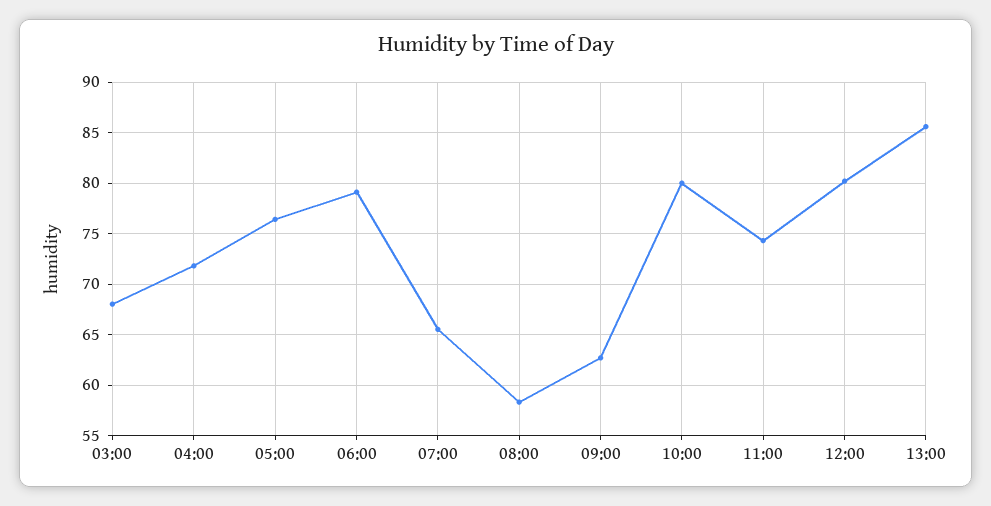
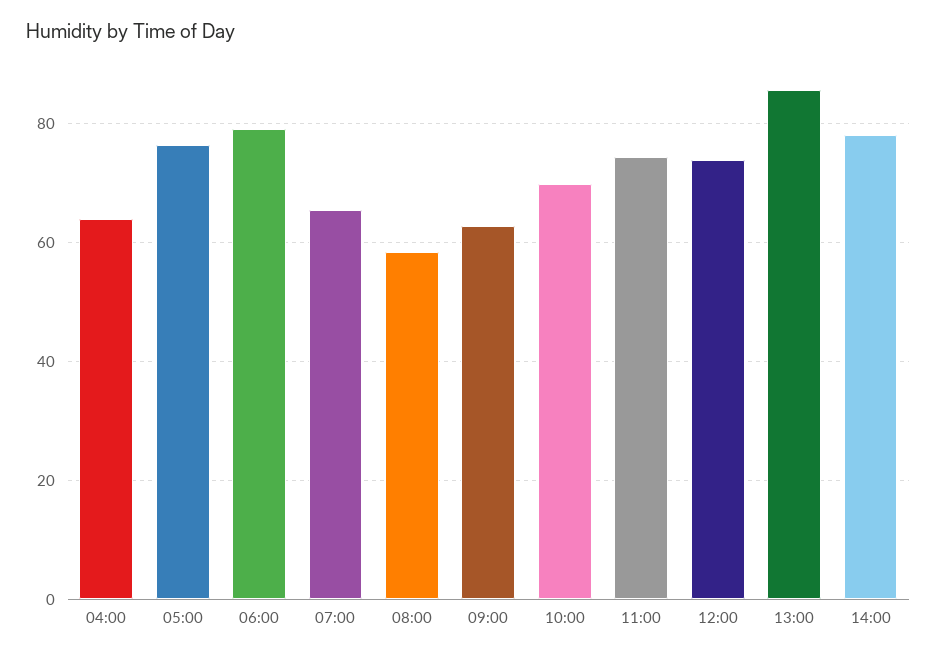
03:00: 68 -> none
04:00: 72 -> 64
10:00: 80 -> 70
12:00: 80 -> 74
14:00: none -> 78

